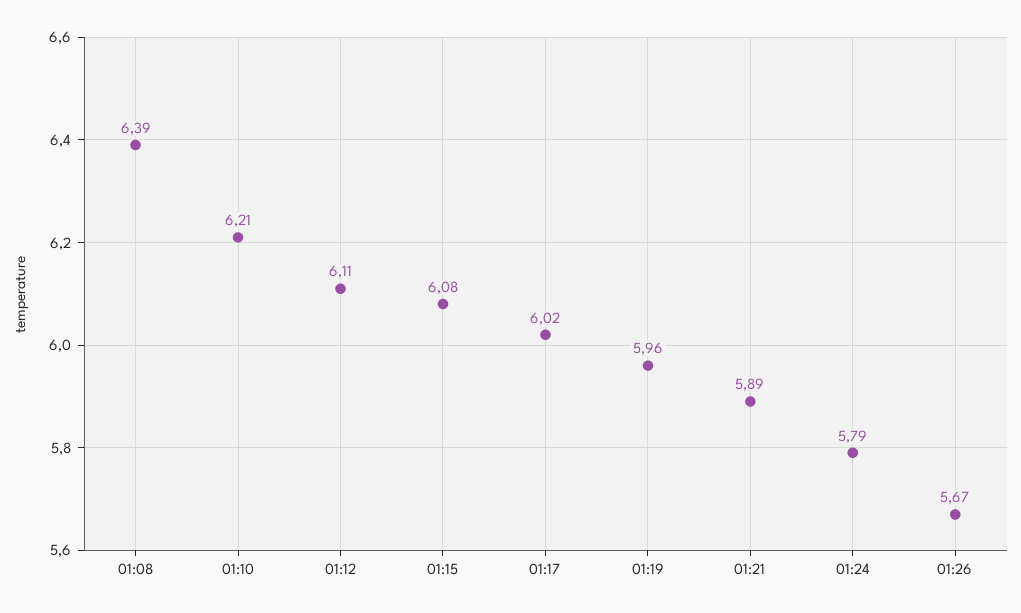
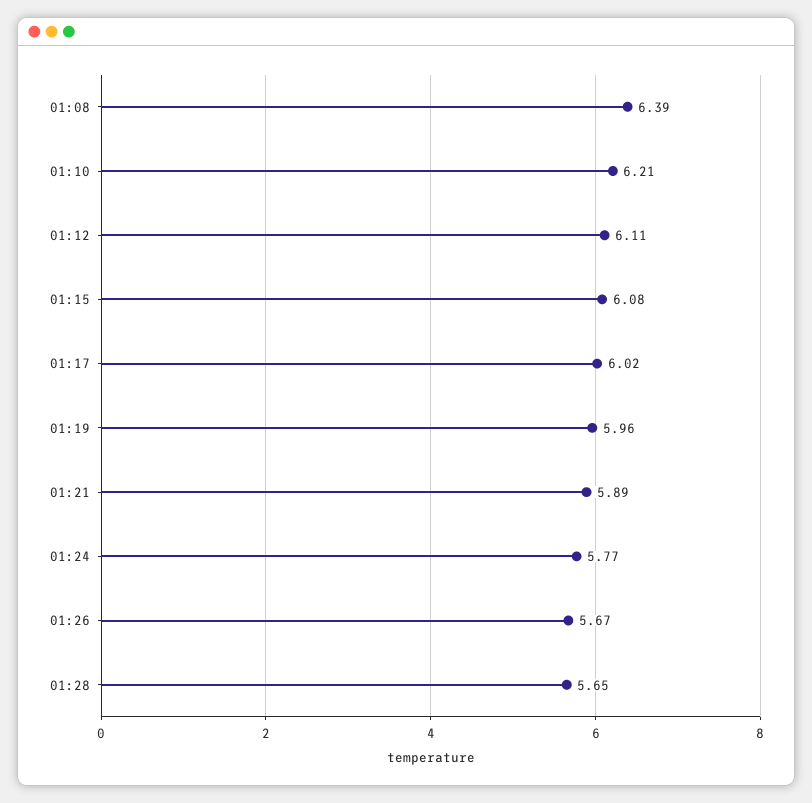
01:24: 5.79 -> 5.77
01:28: none -> 5.65

